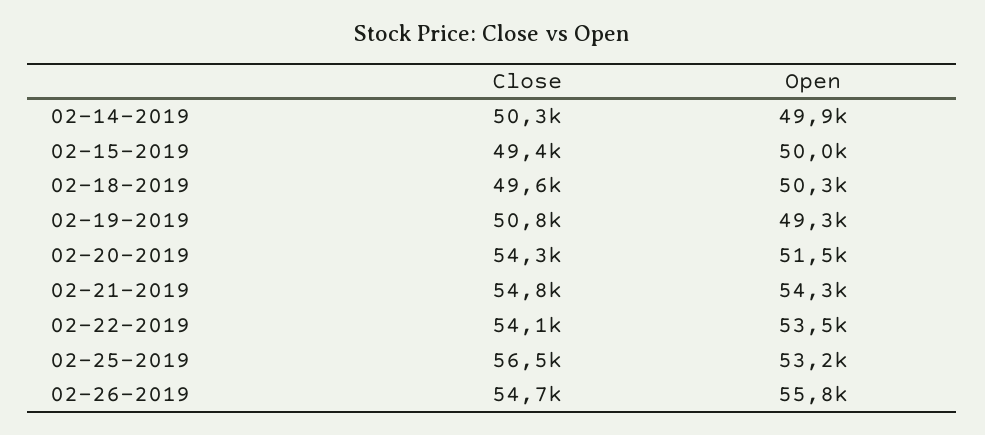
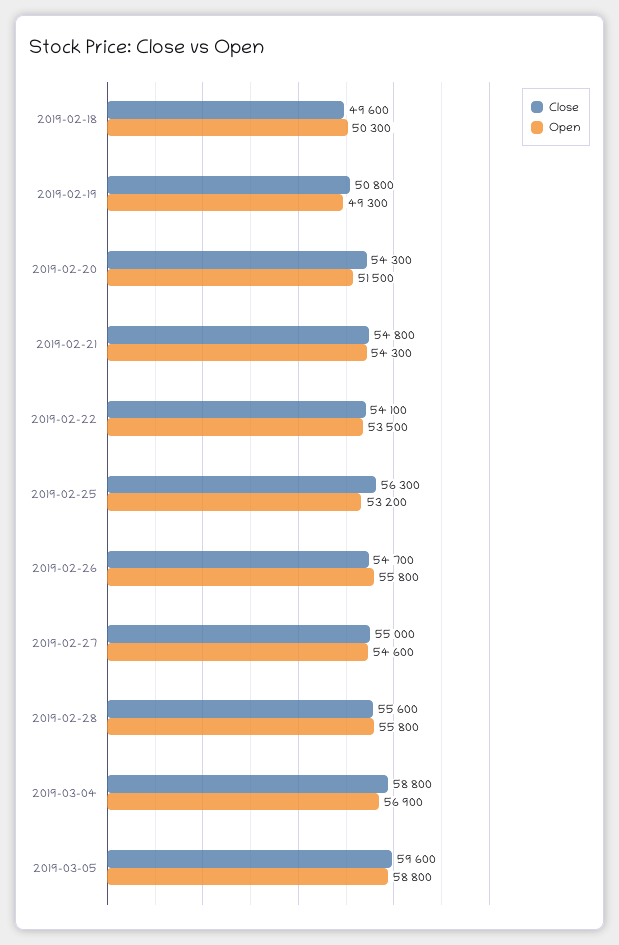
Close, 02-14-2019: 50300 -> none
Open, 02-14-2019: 49900 -> none
Close, 02-15-2019: 49400 -> none
Open, 02-15-2019: 50000 -> none
Close, 02-25-2019: 56500 -> 56300
Close, 2019-02-27: none -> 55000
Open, 2019-02-27: none -> 54600
Close, 2019-02-28: none -> 55600
Open, 2019-02-28: none -> 55800
Close, 2019-03-04: none -> 58800
Open, 2019-03-04: none -> 56900
Close, 2019-03-05: none -> 59600
Open, 2019-03-05: none -> 58800

